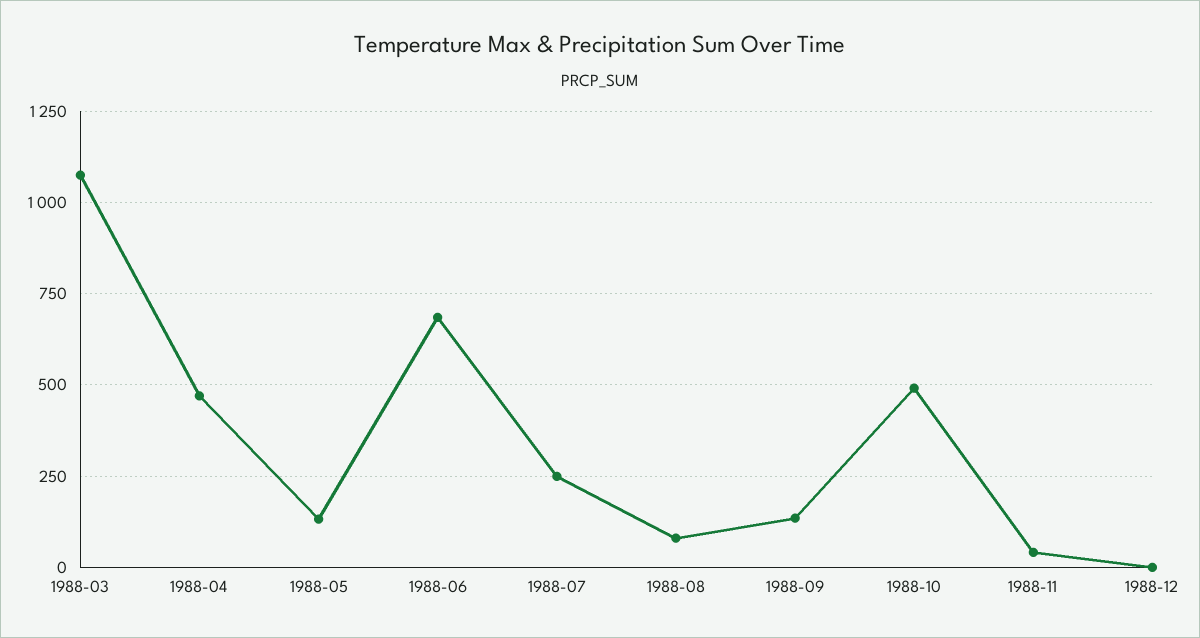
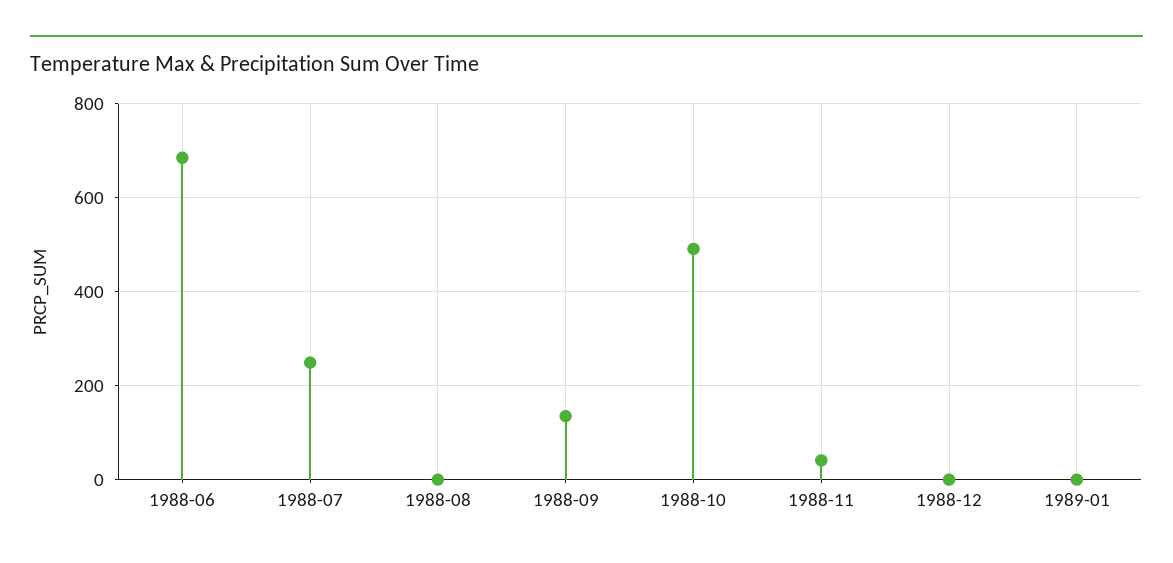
1988-03: 1075 -> none
1988-04: 475 -> none
1988-05: 125 -> none
1988-08: 75 -> 0
1989-01: none -> 0

